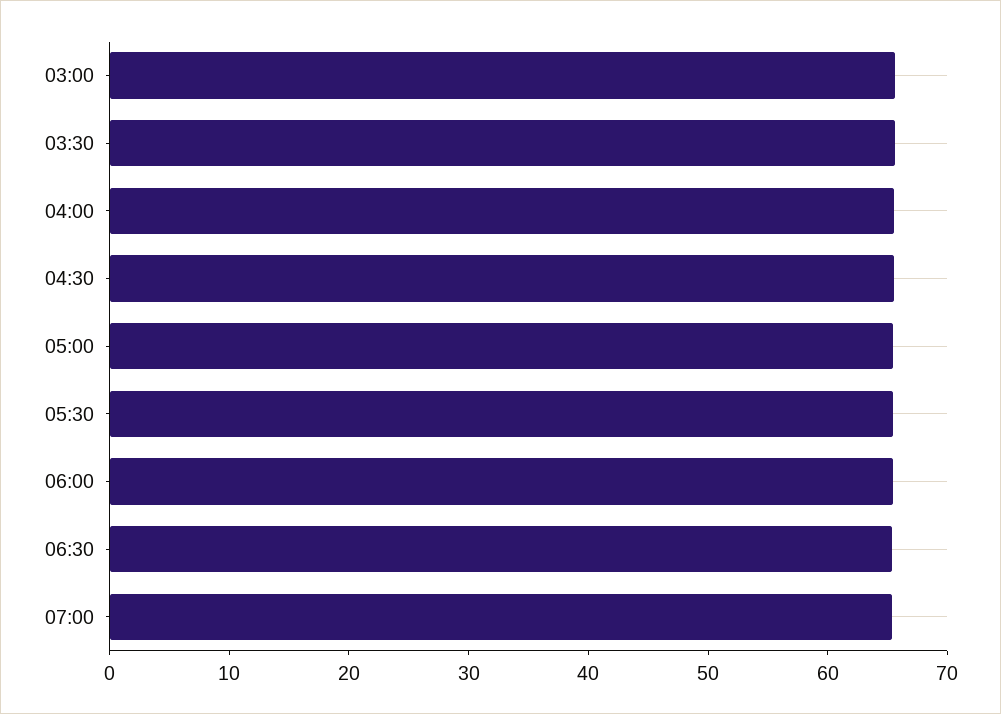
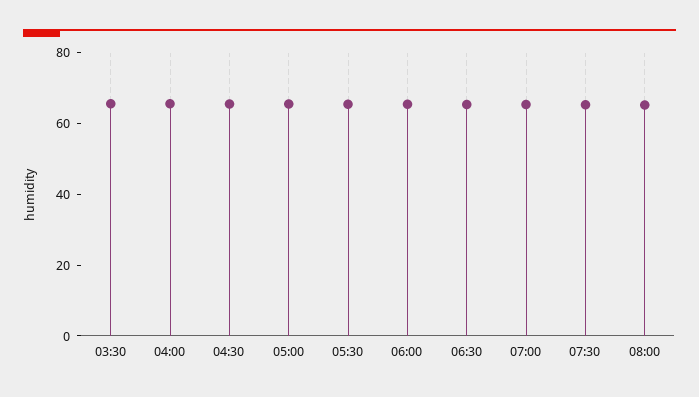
03:00: 66 -> none
07:30: none -> 65
08:00: none -> 65

